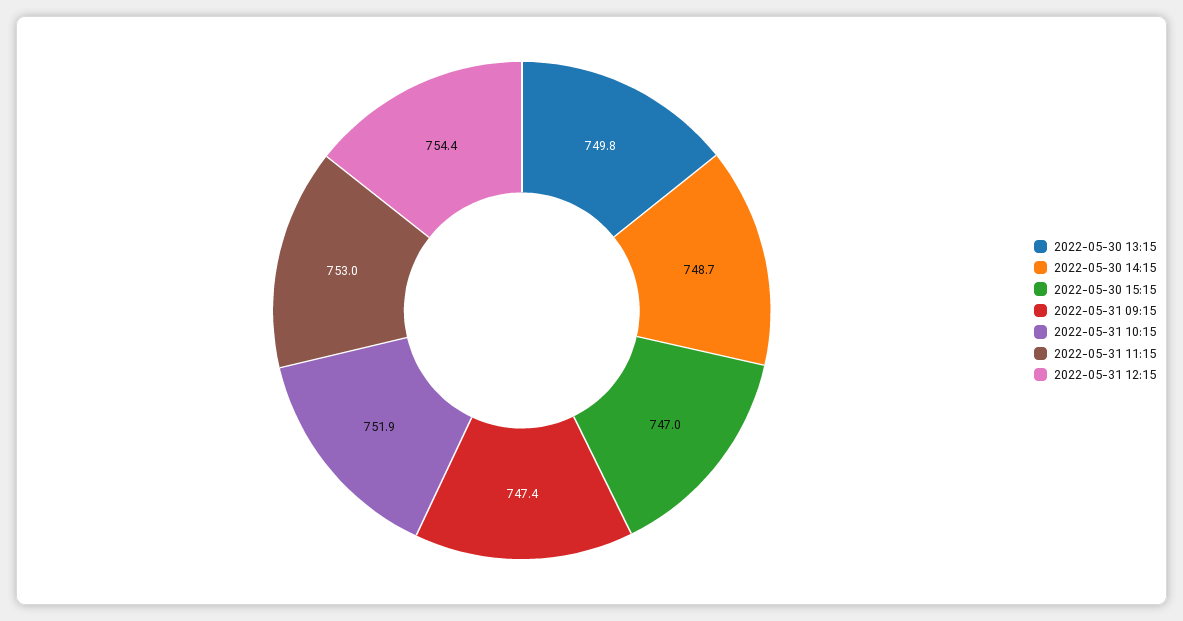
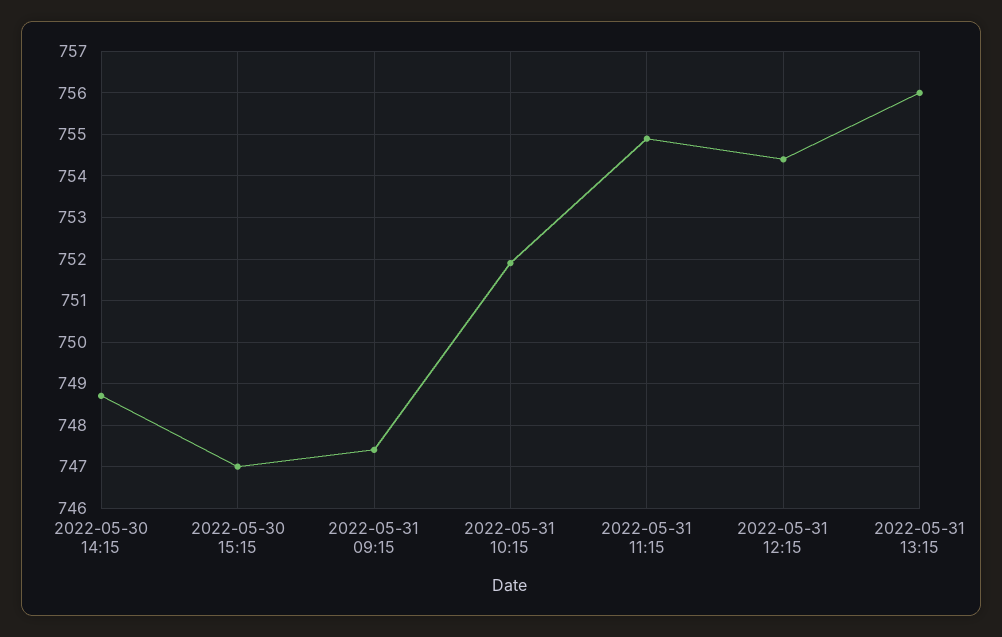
2022-05-30 13:15: 749.8 -> none
2022-05-31 11:15: 753 -> 755
2022-05-31 13:15: none -> 756

